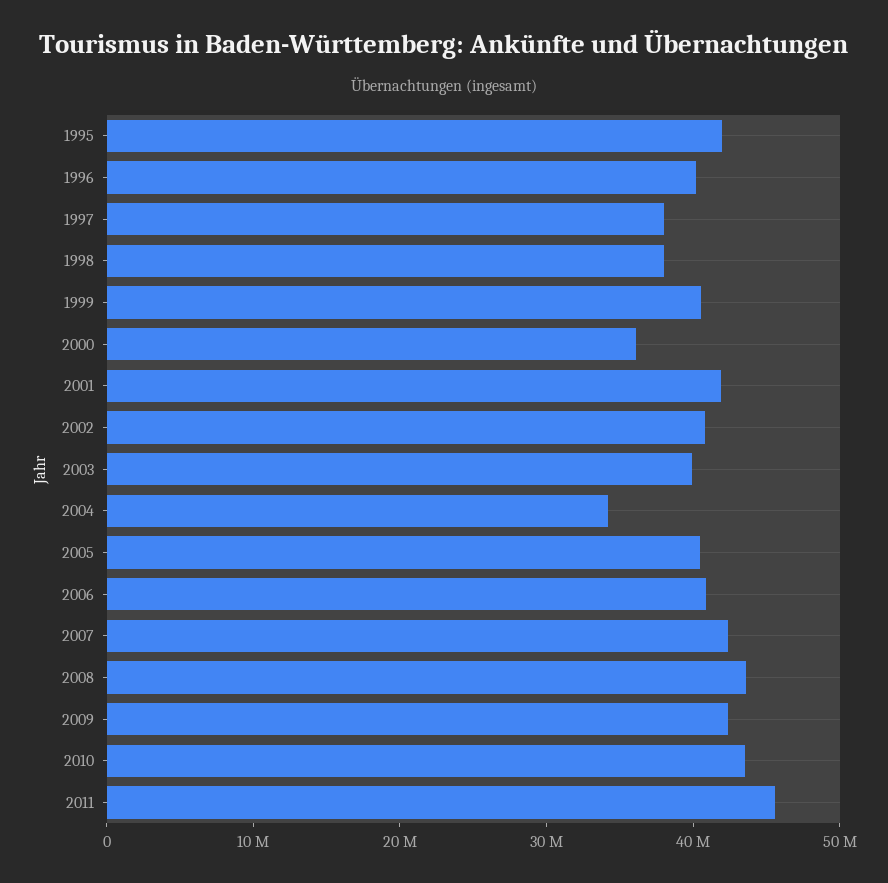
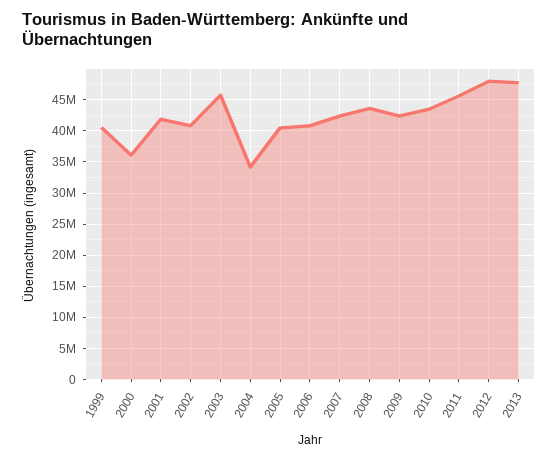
1995: 42000000 -> none
1996: 40000000 -> none
1997: 38000000 -> none
1998: 38000000 -> none
2003: 40000000 -> 46000000
2012: none -> 48000000
2013: none -> 48000000

